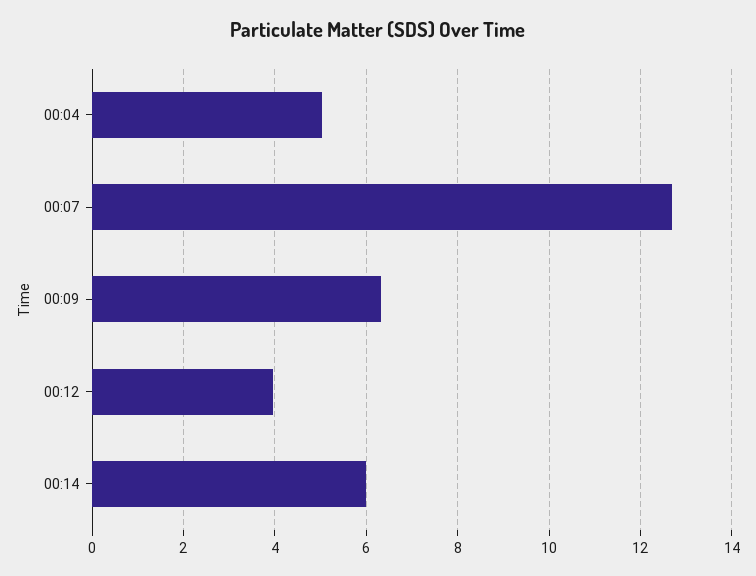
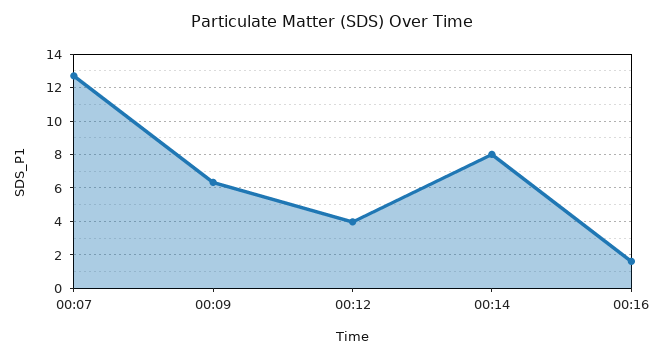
00:04: 5 -> none
00:14: 6 -> 8
00:16: none -> 1.5

